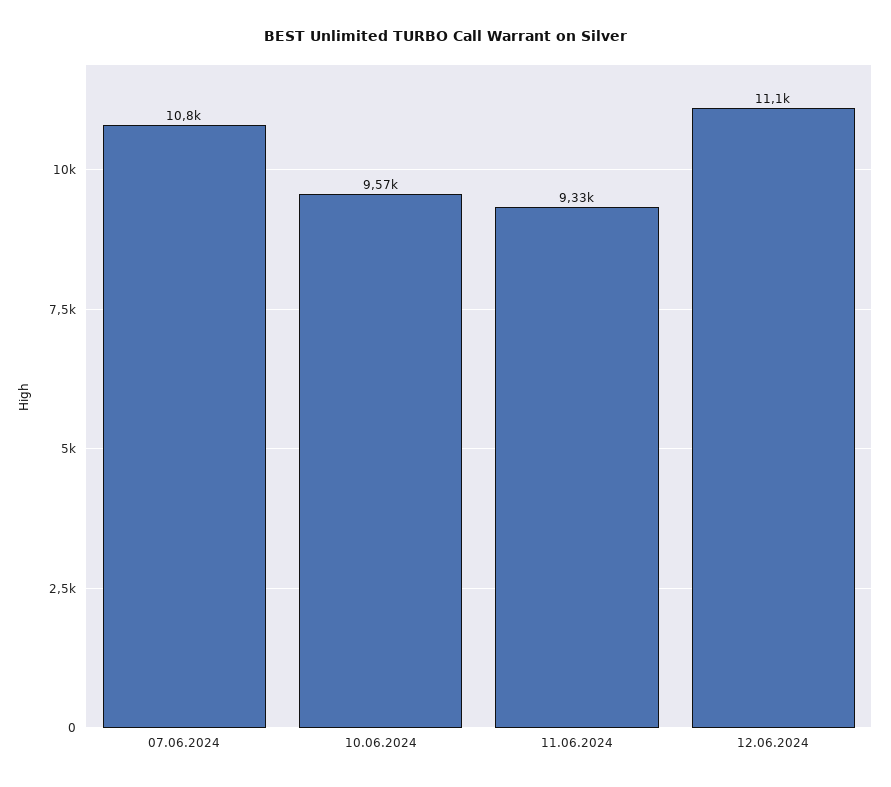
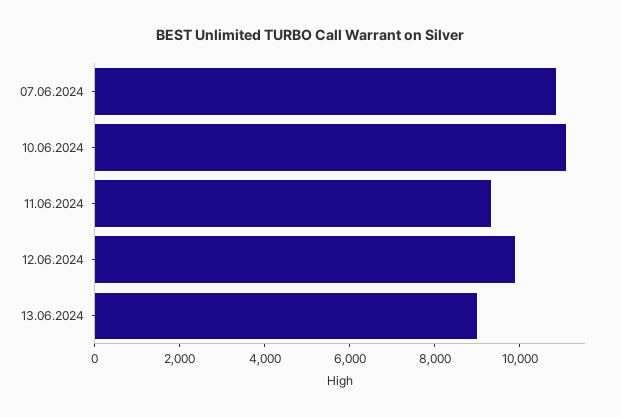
10.06.2024: 9570 -> 11000
12.06.2024: 11100 -> 10000
13.06.2024: none -> 9000

